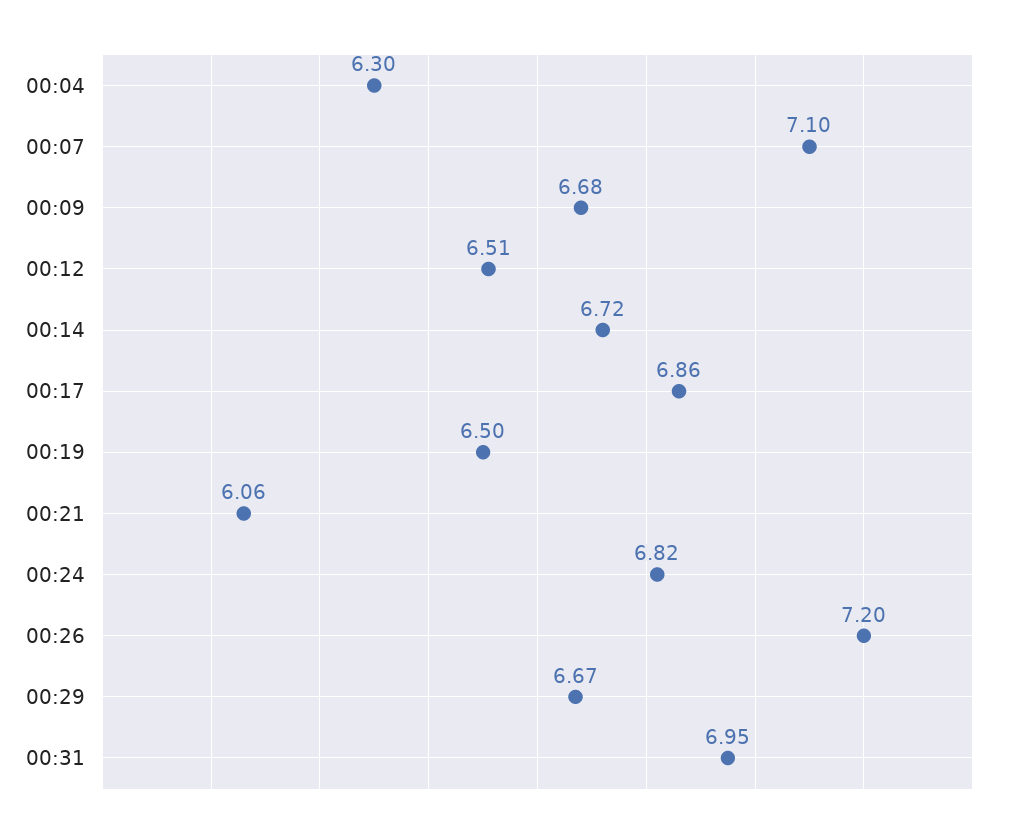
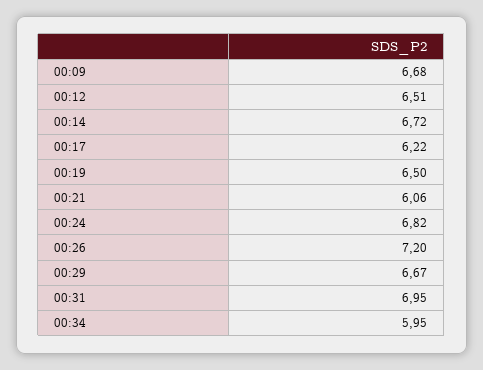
00:04: 6.3 -> none
00:07: 7.1 -> none
00:17: 6.86 -> 6.22
00:34: none -> 5.95

